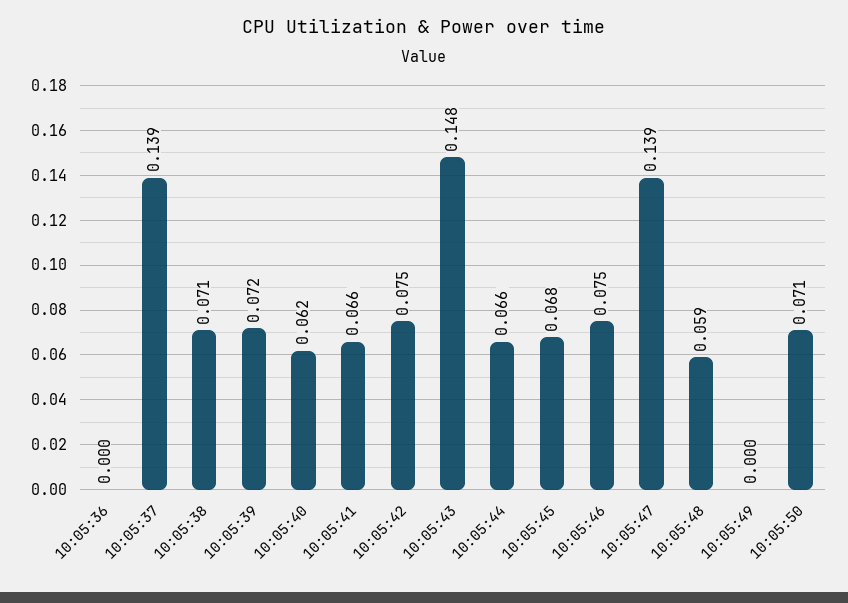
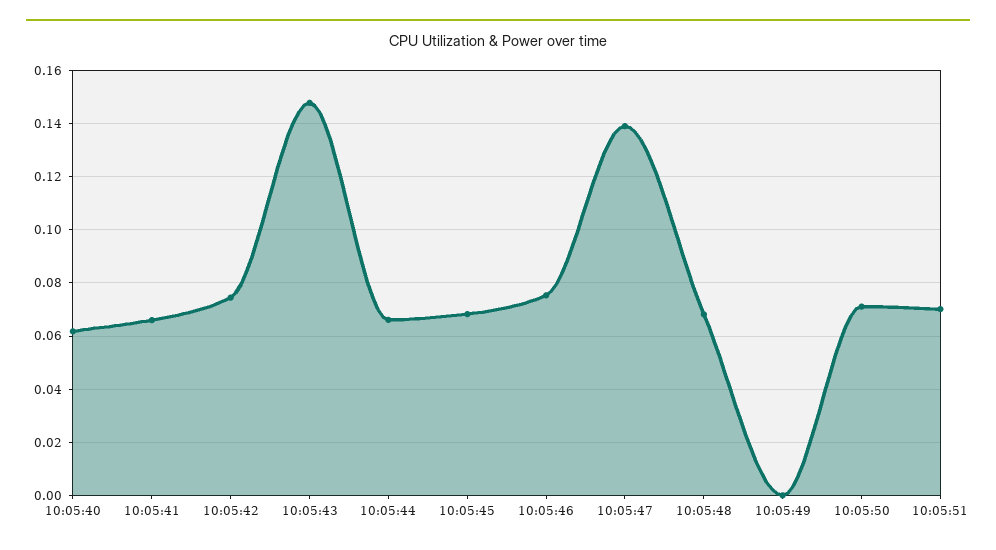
10:05:36: 0 -> none
10:05:37: 0.139 -> none
10:05:38: 0.071 -> none
10:05:39: 0.072 -> none
10:05:48: 0.059 -> 0.0675
10:05:51: none -> 0.07

